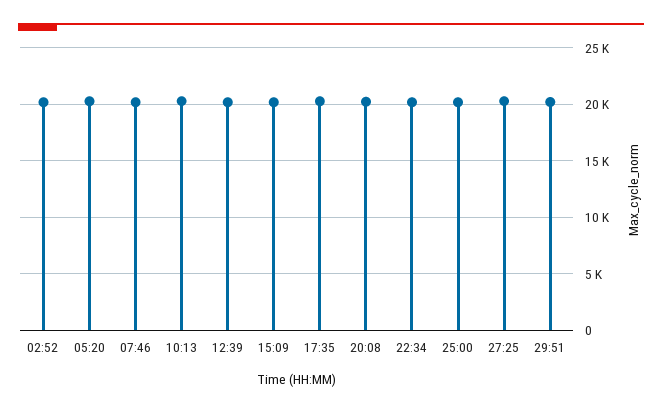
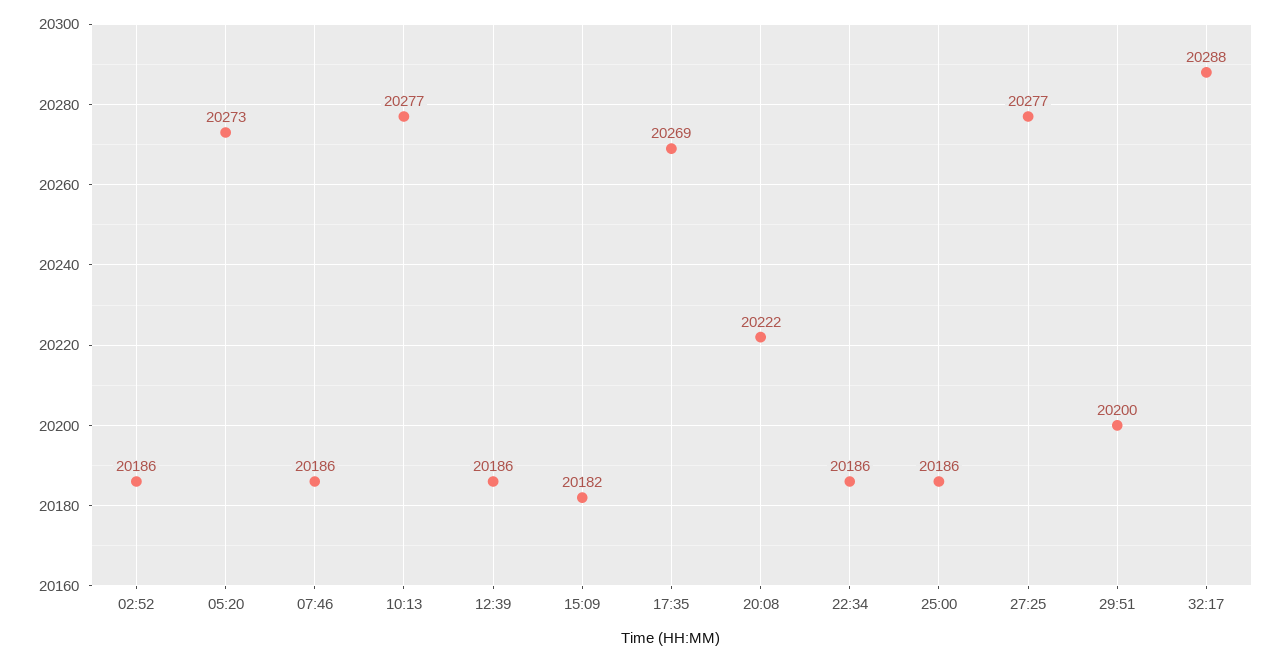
32:17: none -> 20288

